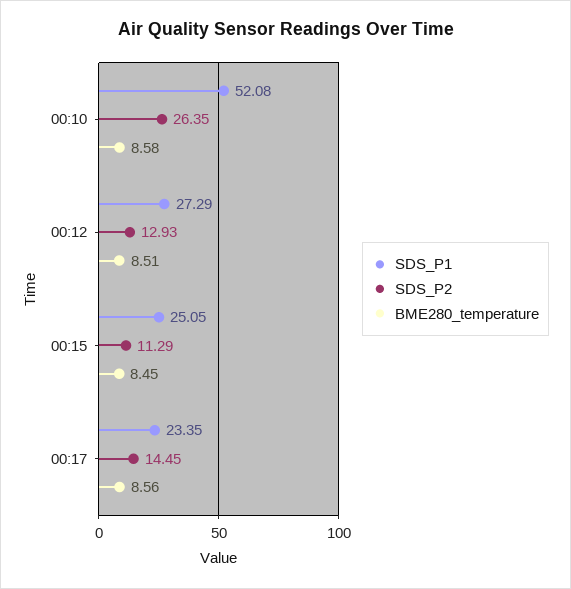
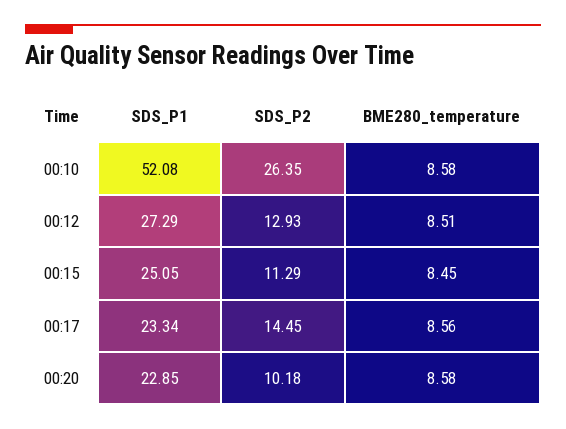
SDS_P1, 00:17: 23.35 -> 23.34
SDS_P1, 00:20: none -> 22.85
SDS_P2, 00:20: none -> 10.18
BME280_temperature, 00:20: none -> 8.58

